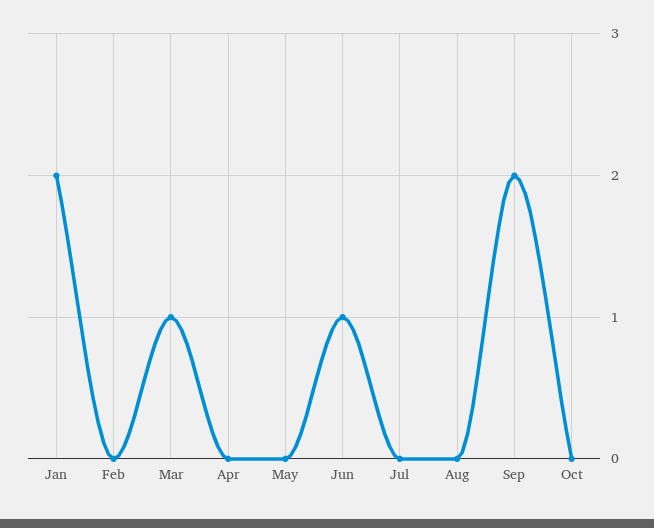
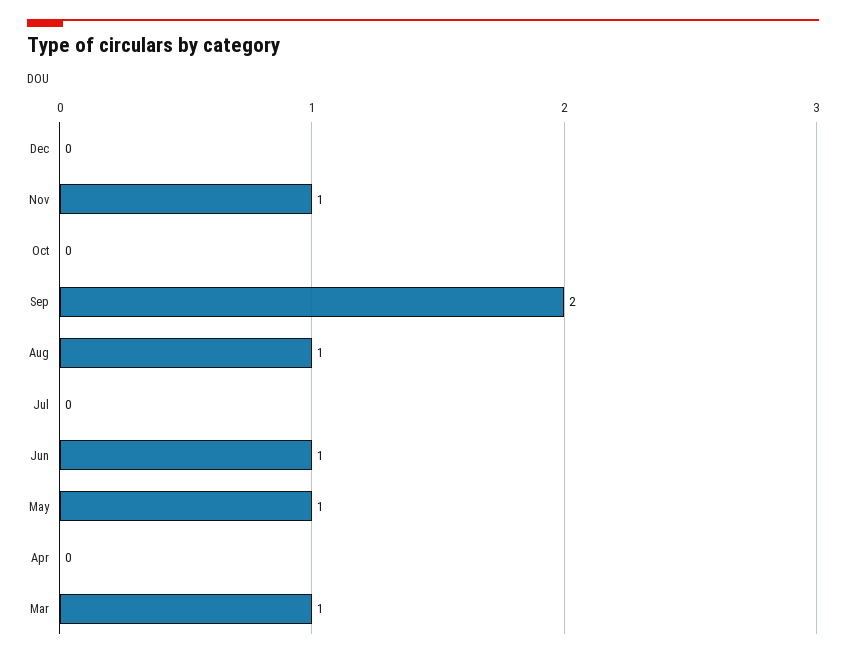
Jan: 2 -> none
Feb: 0 -> none
May: 0 -> 1
Aug: 0 -> 1
Dec: none -> 0
Nov: none -> 1

